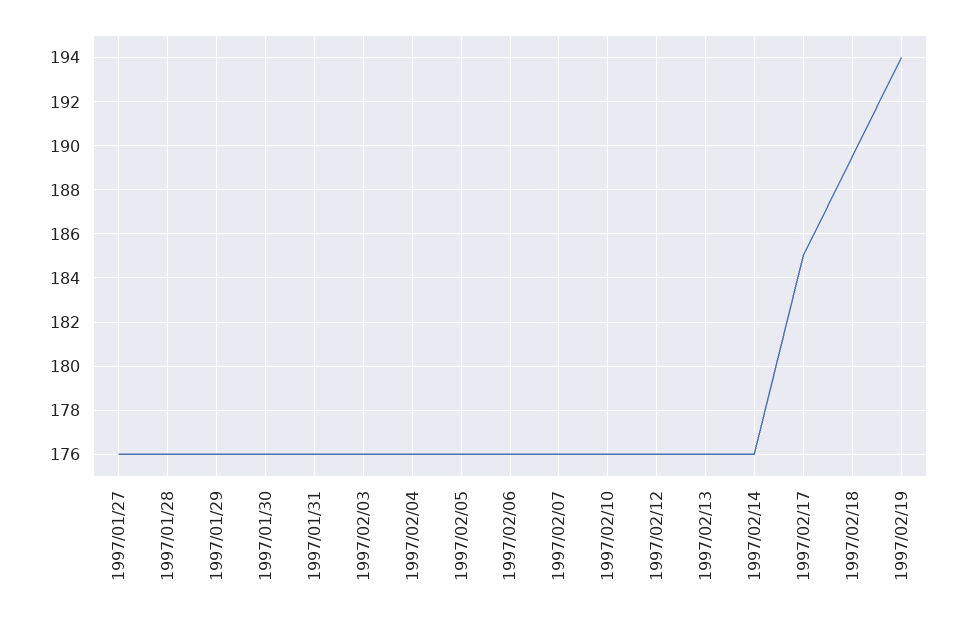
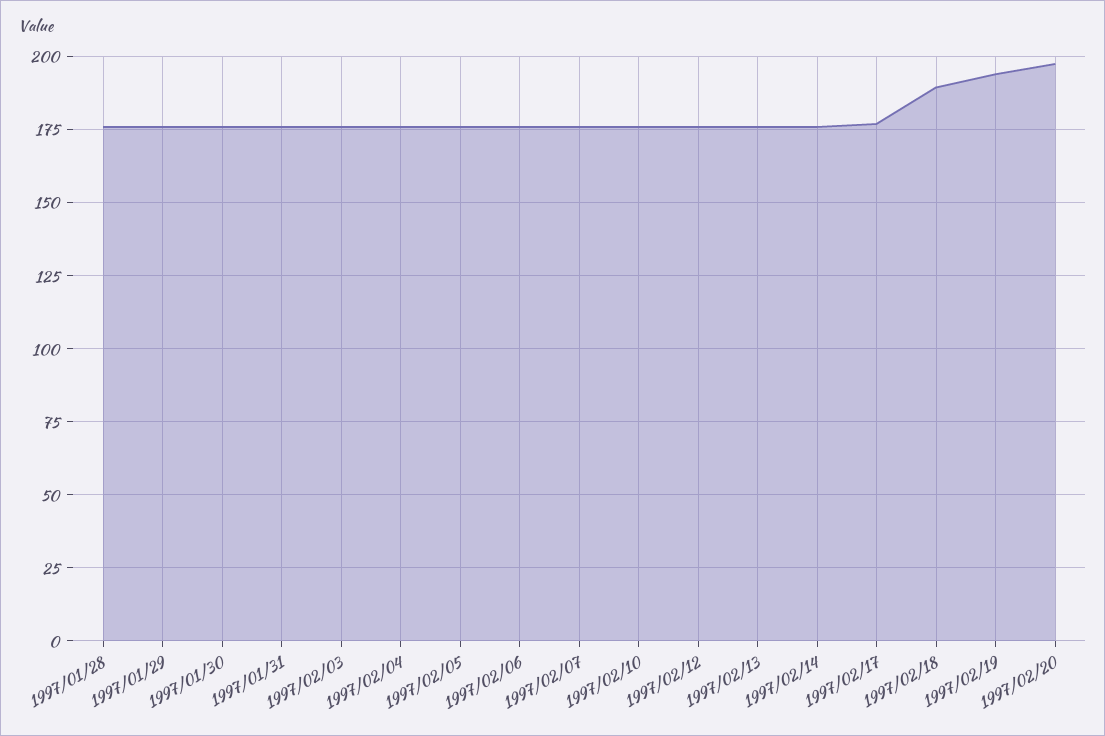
1997/01/27: 176 -> none
1997/02/17: 185 -> 177.5
1997/02/20: none -> 197.5

